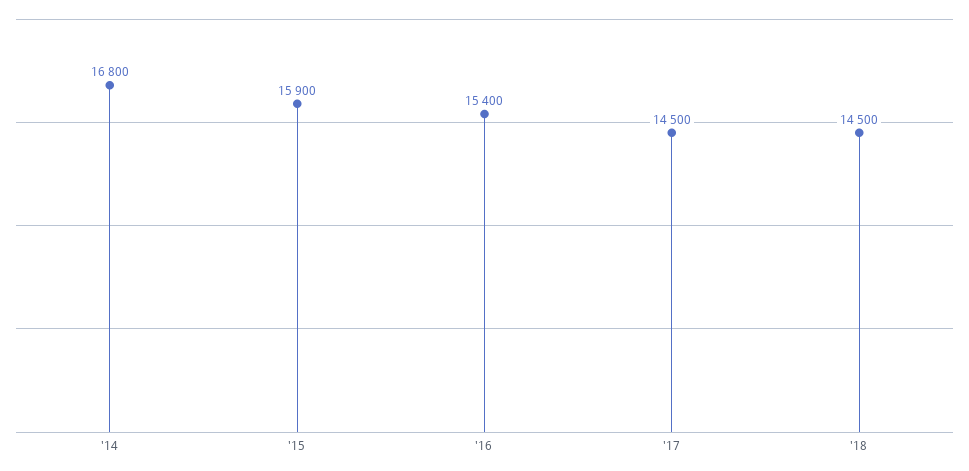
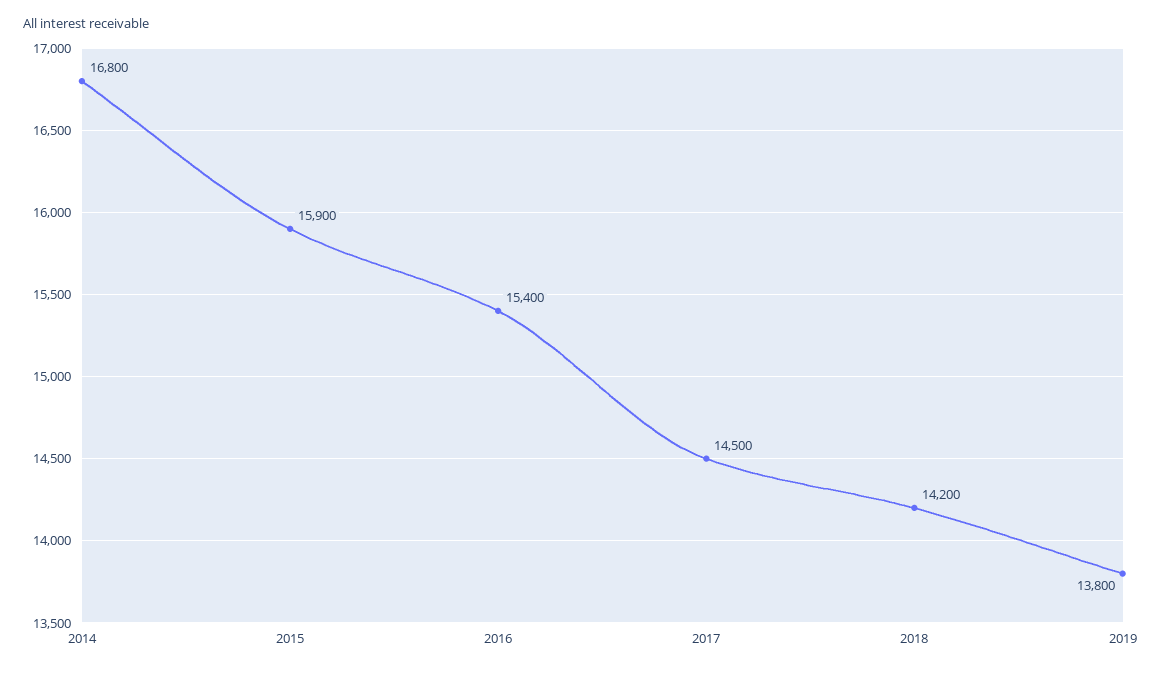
'18: 14500 -> 14200
2019: none -> 13800

